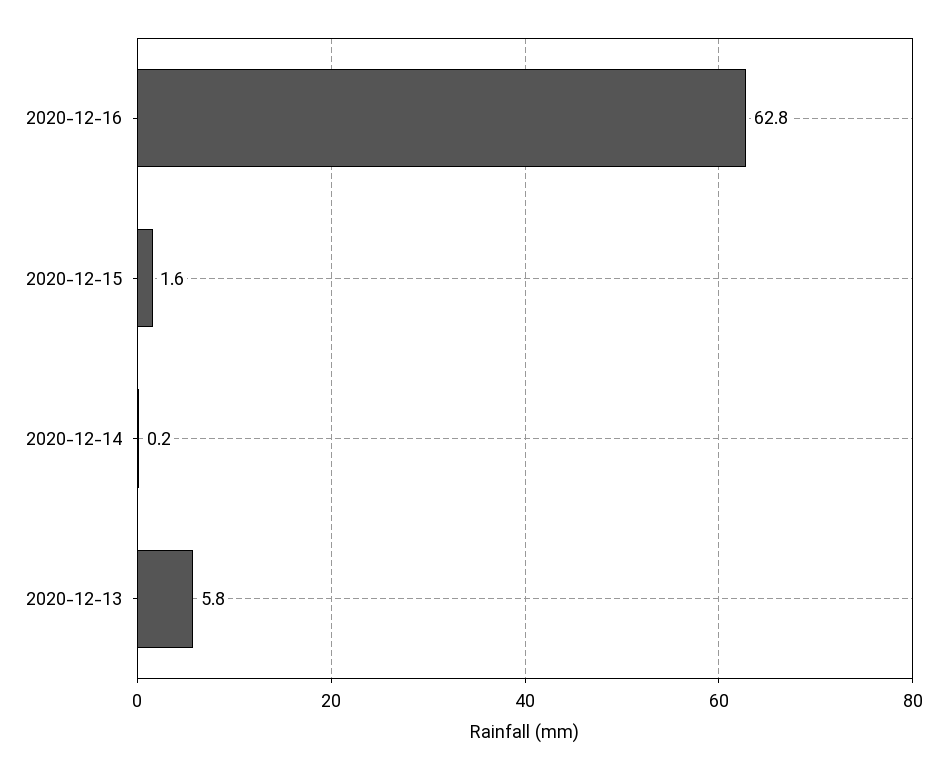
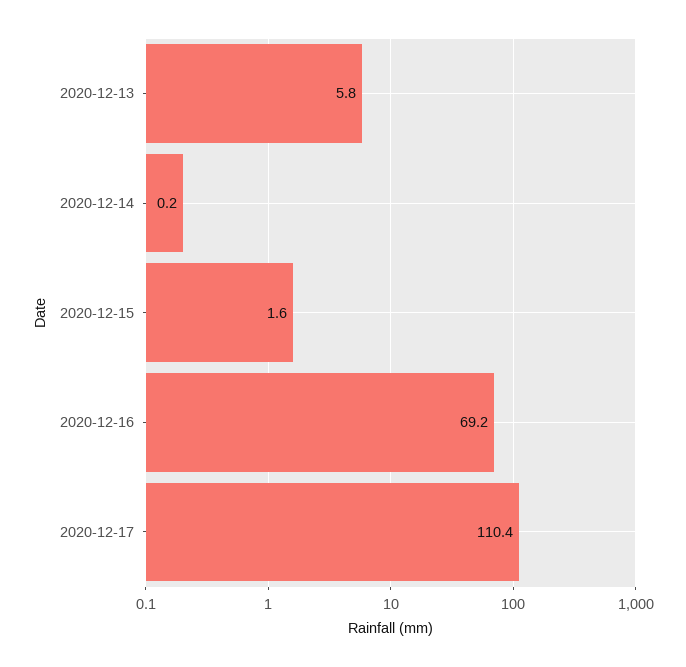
2020-12-16: 62.8 -> 69.2
2020-12-17: none -> 110.4

